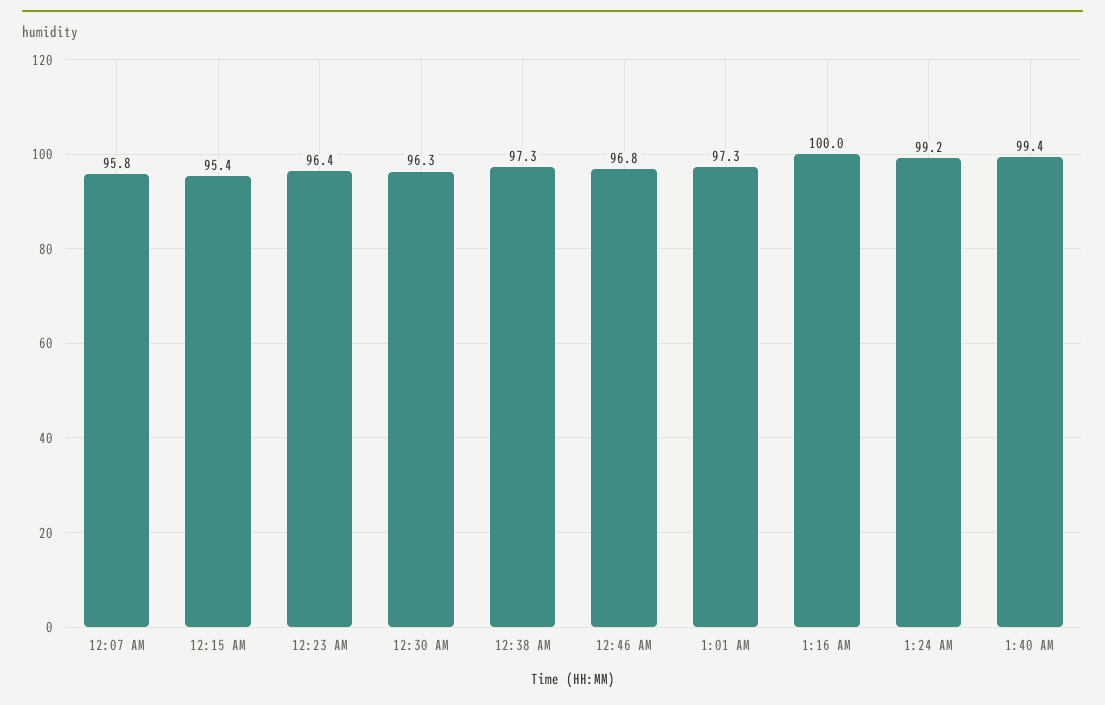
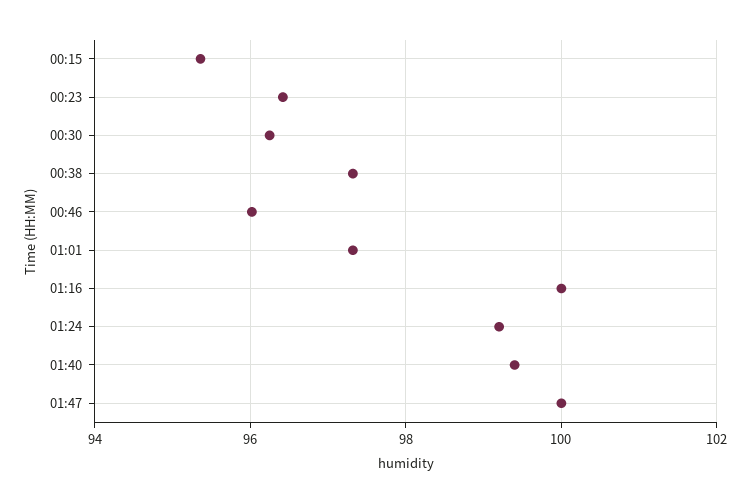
12:07 AM: 95.8 -> none
12:46 AM: 96.8 -> 96
01:47: none -> 100

